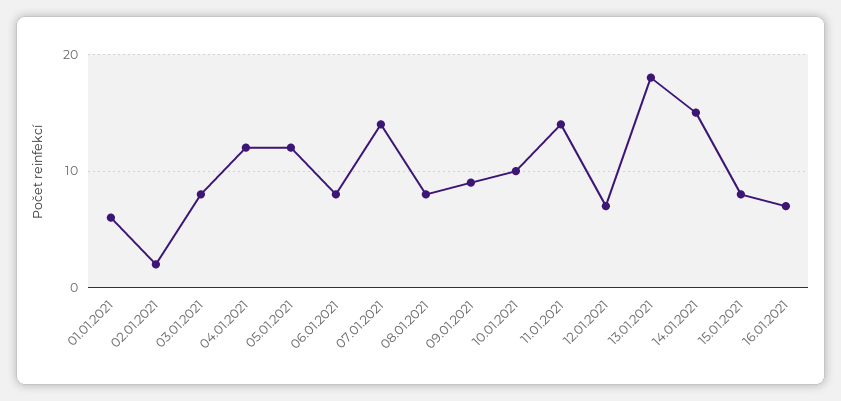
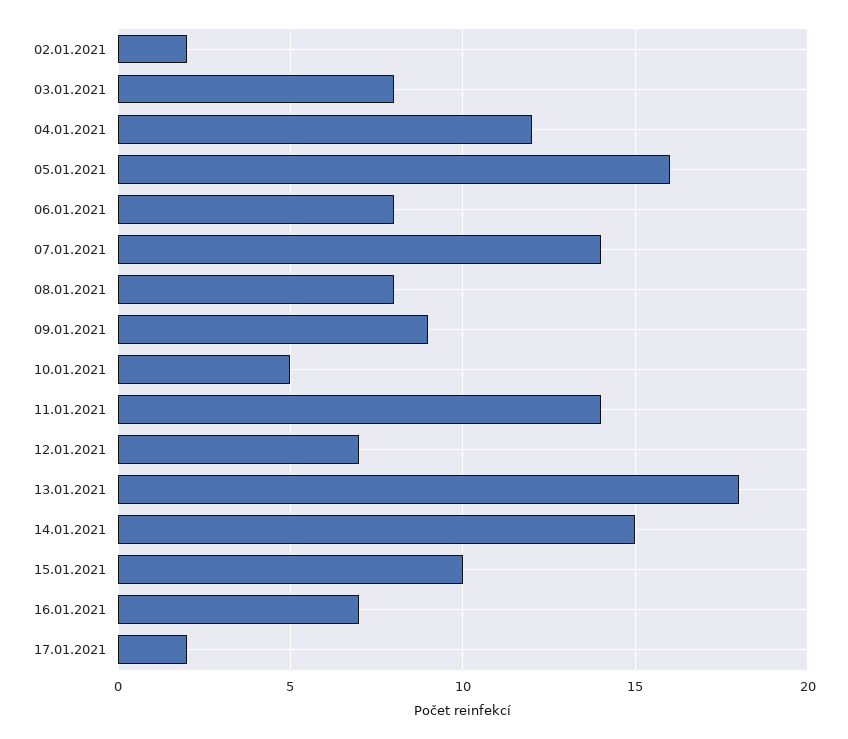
01.01.2021: 6 -> none
05.01.2021: 12 -> 16
10.01.2021: 10 -> 5
15.01.2021: 8 -> 10
17.01.2021: none -> 2

